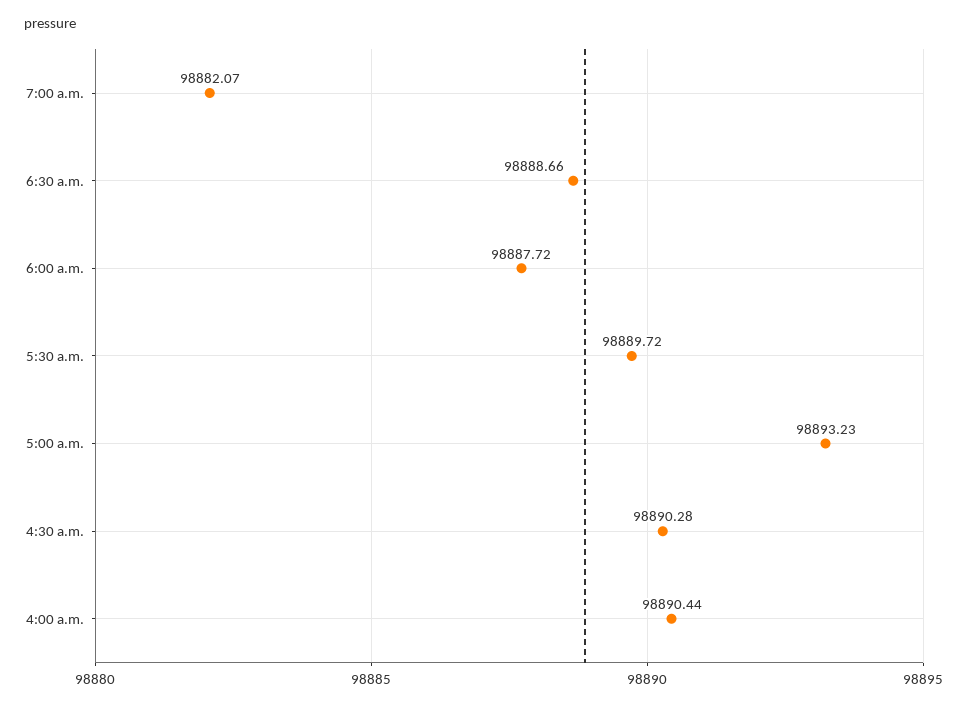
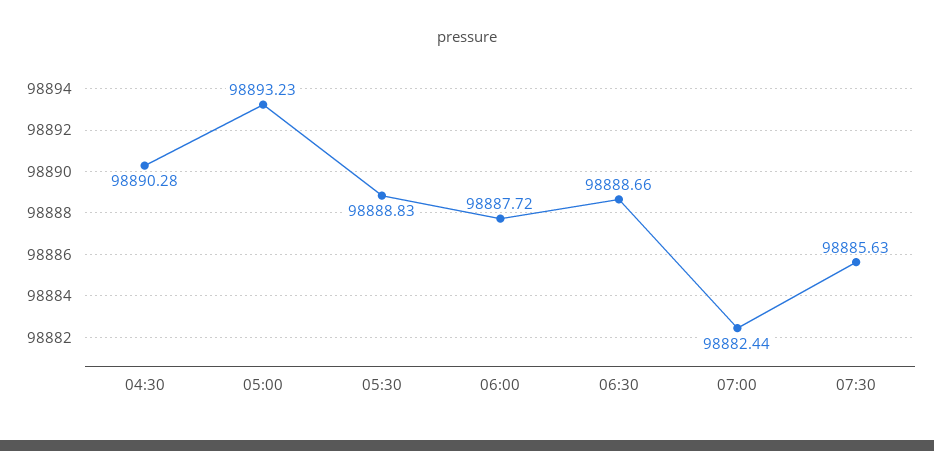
7:00 a.m.: 98882.07 -> 98882.44
5:30 a.m.: 98889.72 -> 98888.83
4:00 a.m.: 98890.44 -> none
07:30: none -> 98885.63

